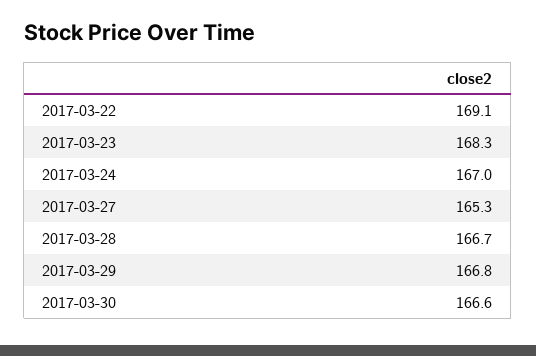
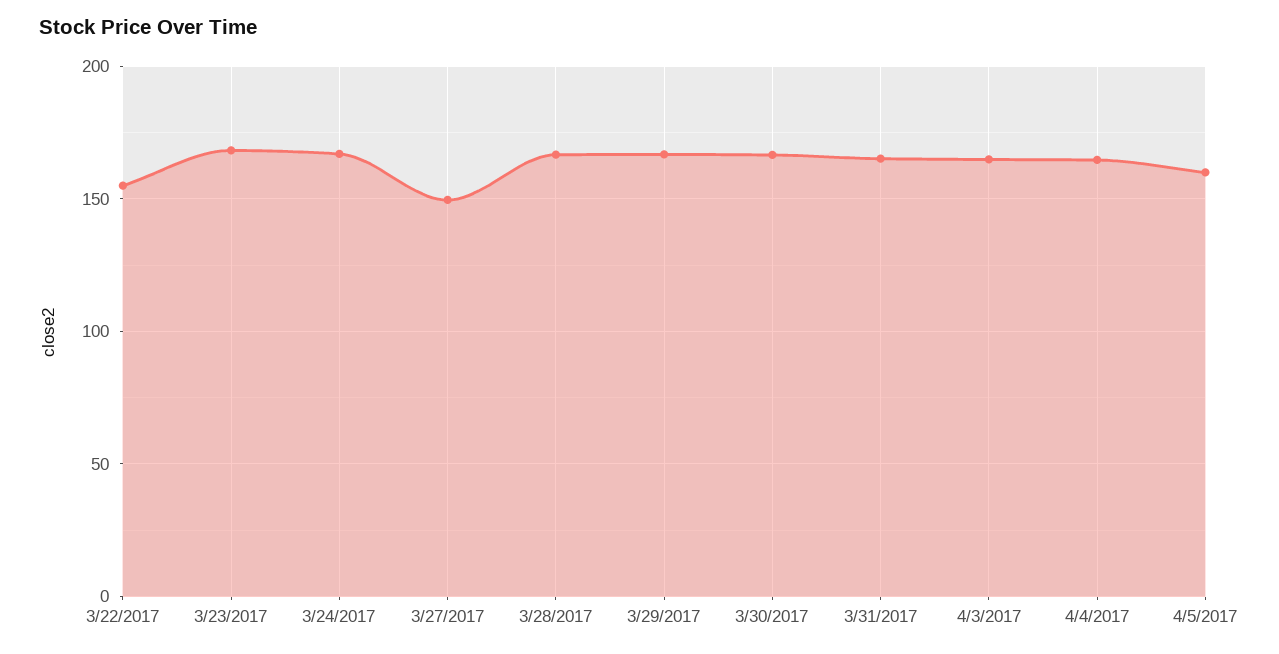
2017-03-22: 169.1 -> 155
2017-03-27: 165.3 -> 150
3/31/2017: none -> 165
4/3/2017: none -> 165
4/4/2017: none -> 165
4/5/2017: none -> 160

